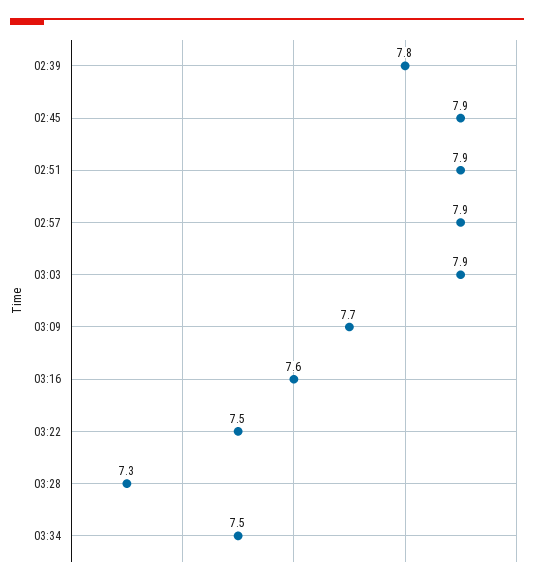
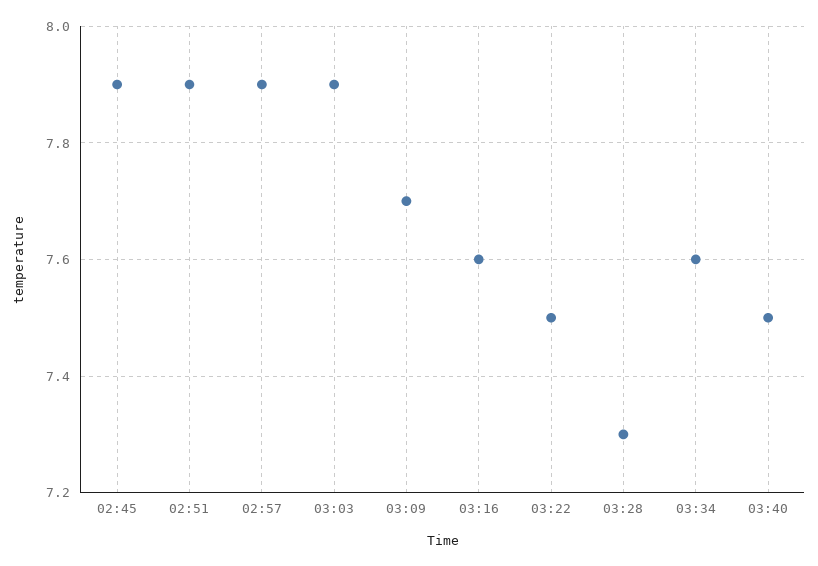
02:39: 7.8 -> none
03:34: 7.5 -> 7.6
03:40: none -> 7.5

